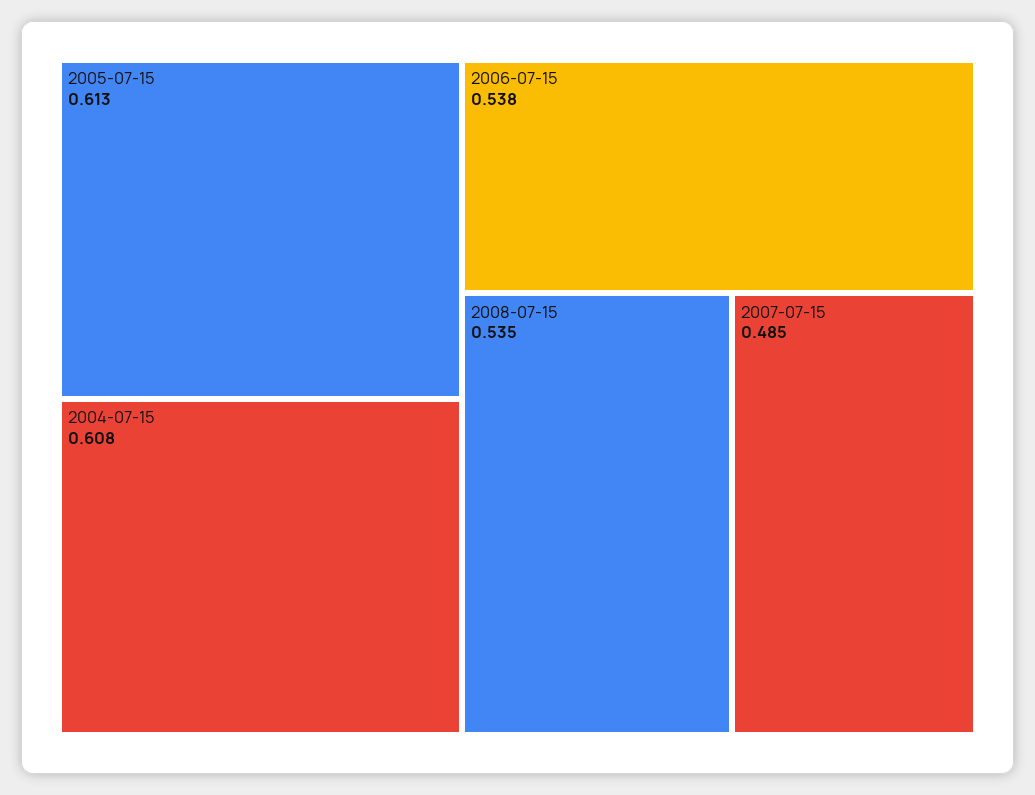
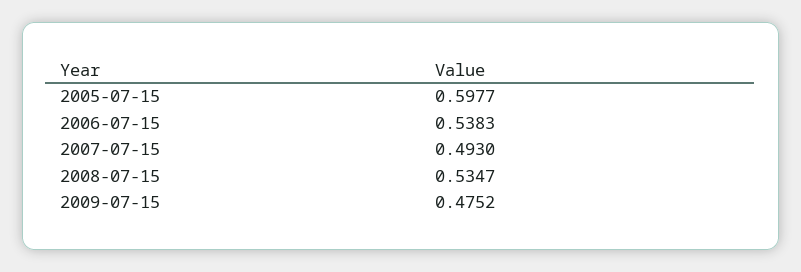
2005-07-15: 0.613 -> 0.5977
2004-07-15: 0.608 -> none
2007-07-15: 0.485 -> 0.493
2009-07-15: none -> 0.4752

